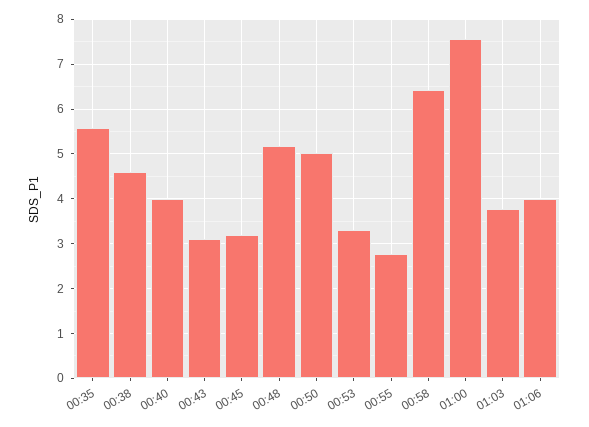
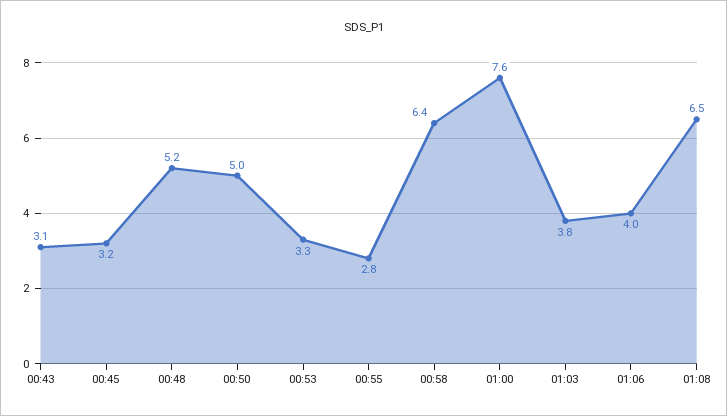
00:35: 5.6 -> none
00:38: 4.6 -> none
00:40: 4 -> none
01:08: none -> 6.5

